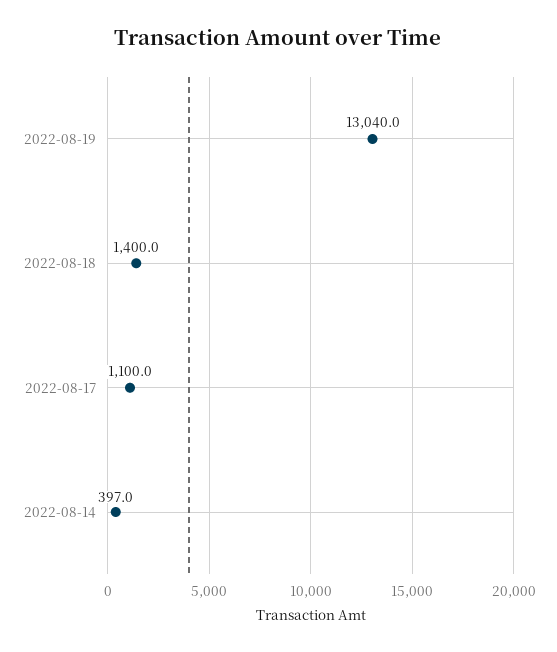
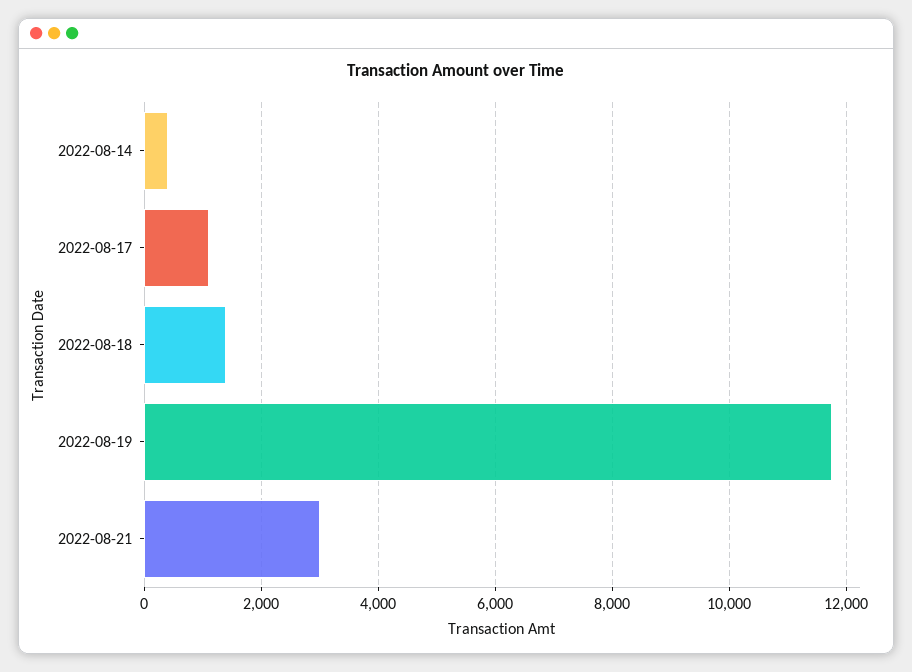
2022-08-19: 13040 -> 11800
2022-08-21: none -> 3000

